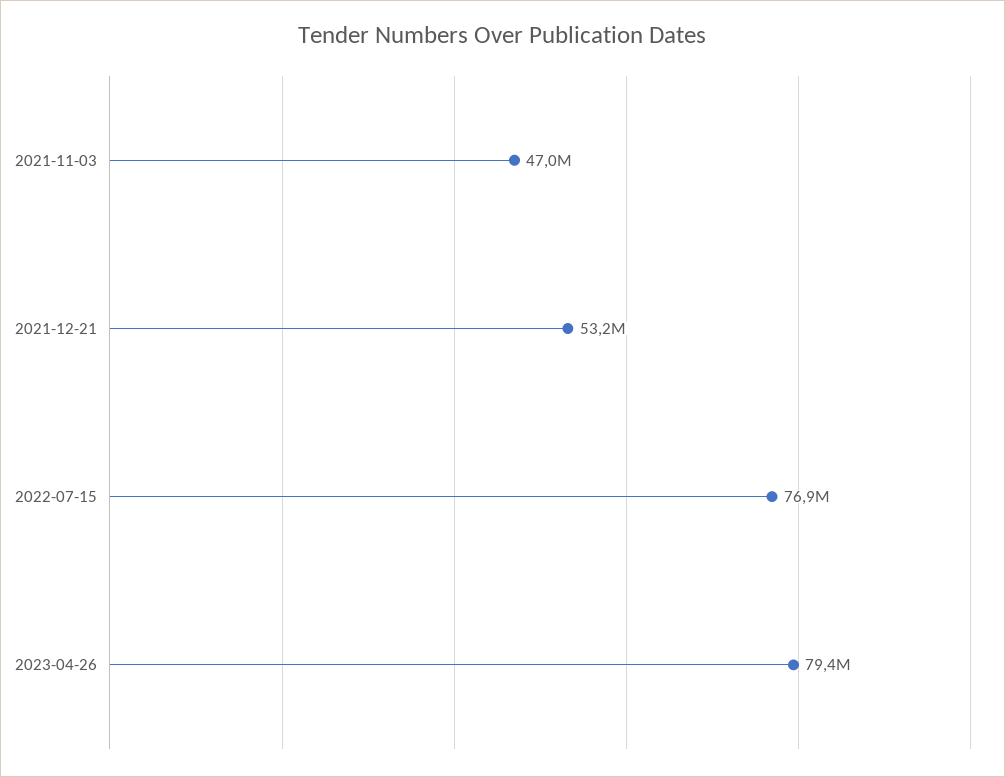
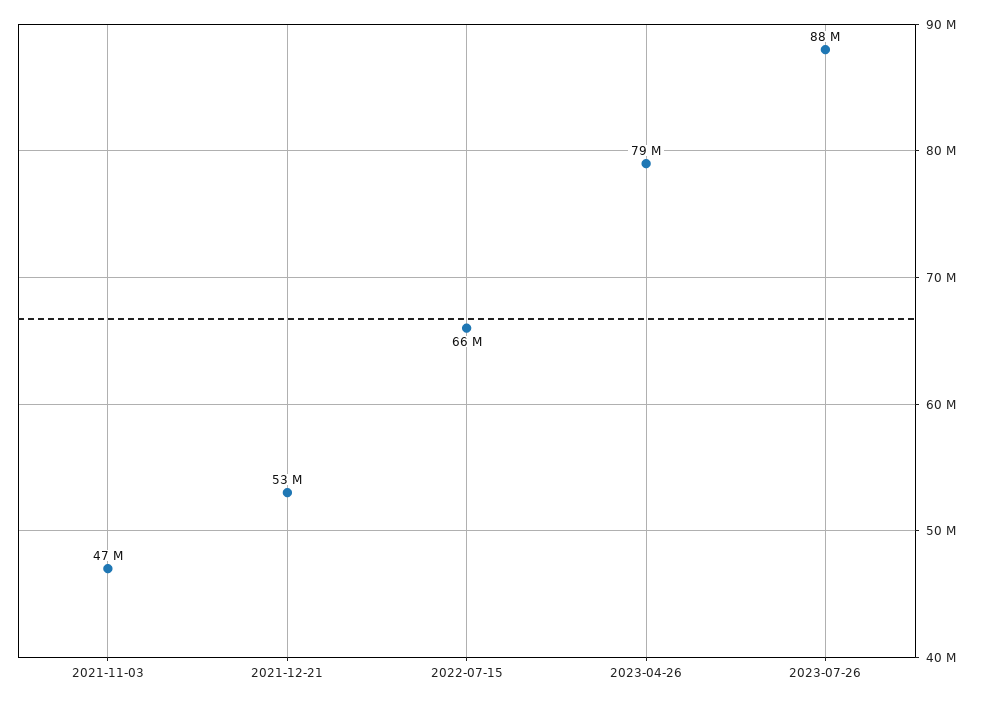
2022-07-15: 76900000 -> 66000000
2023-07-26: none -> 88000000

